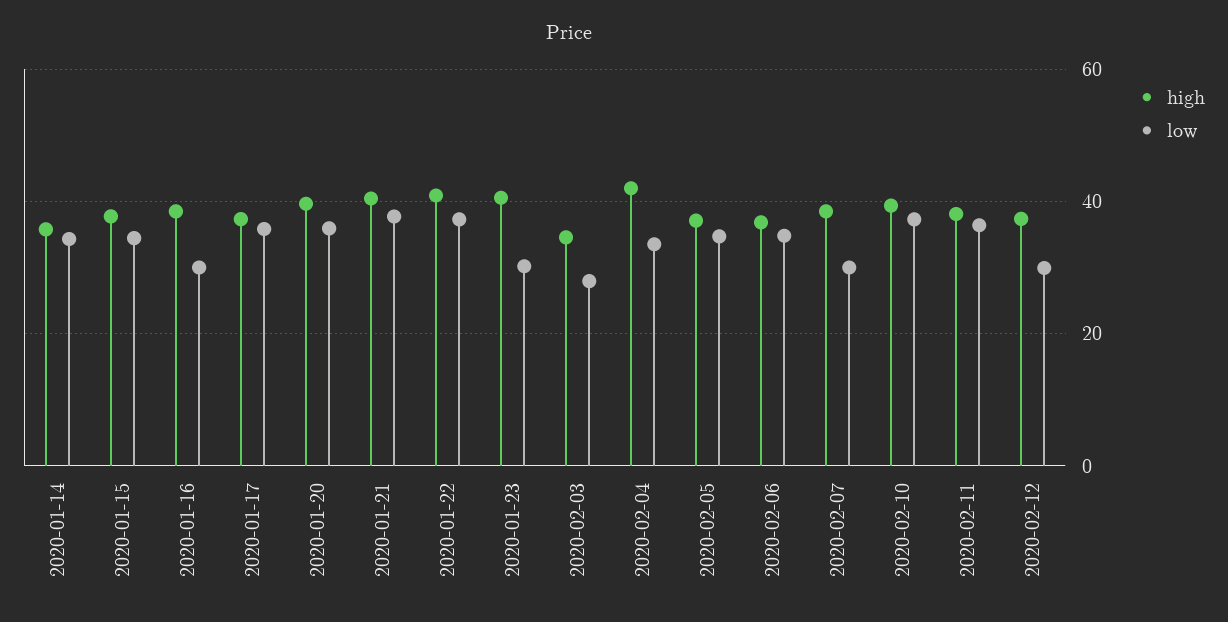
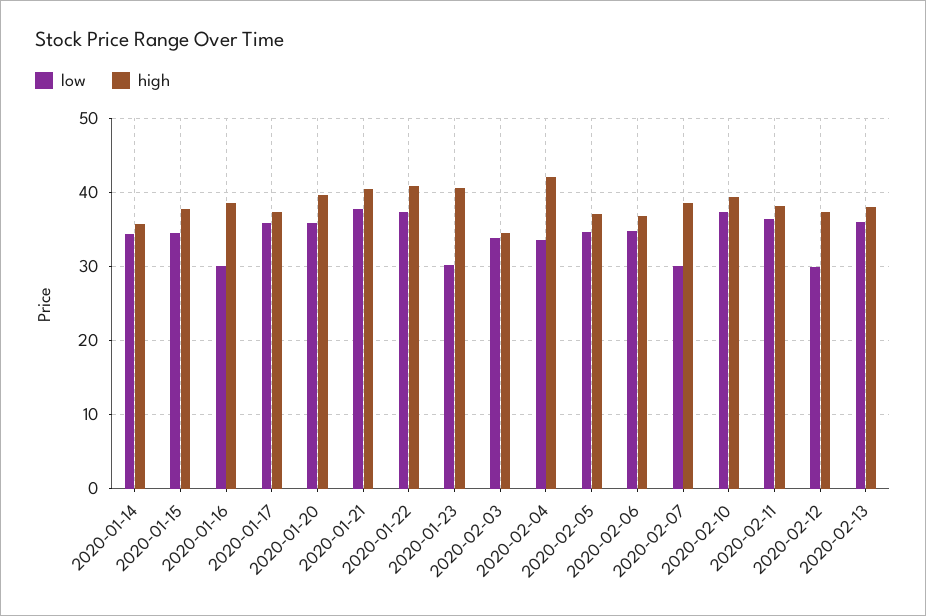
low, 2020-02-03: 28 -> 34
low, 2020-02-13: none -> 36
high, 2020-02-13: none -> 38

